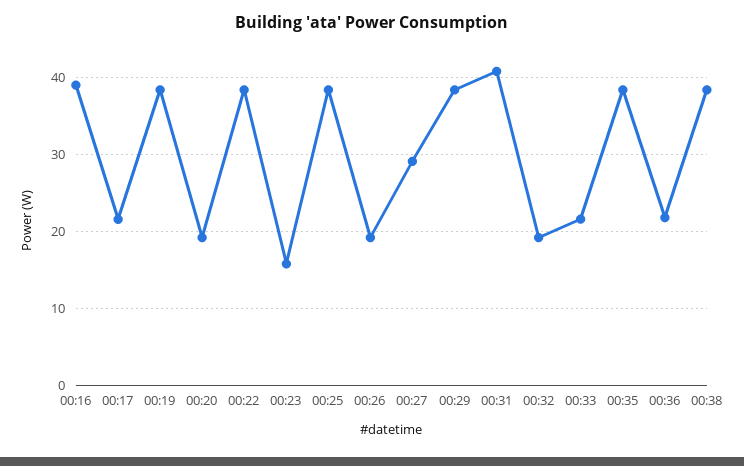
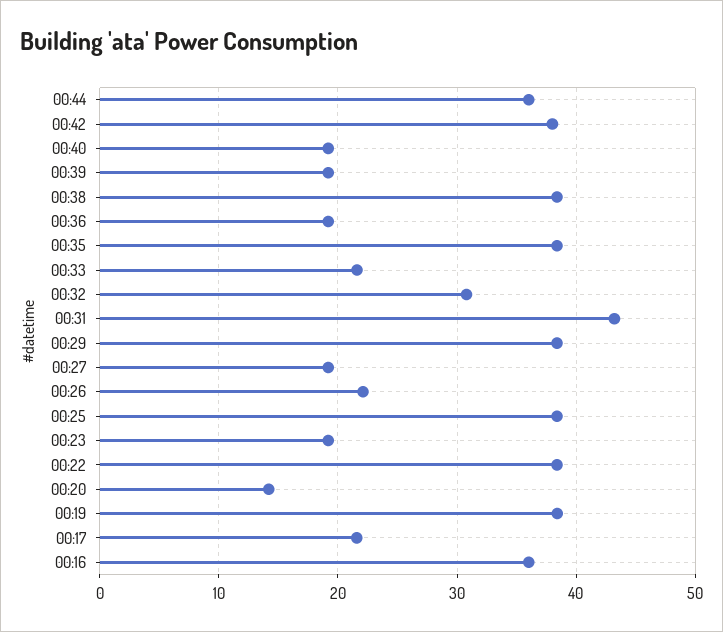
00:16: 39 -> 36
00:20: 19 -> 14
00:23: 16 -> 19
00:26: 19 -> 22
00:27: 29 -> 19
00:31: 41 -> 43
00:32: 19 -> 31
00:36: 22 -> 19
00:44: none -> 36
00:42: none -> 38
00:40: none -> 19
00:39: none -> 19

